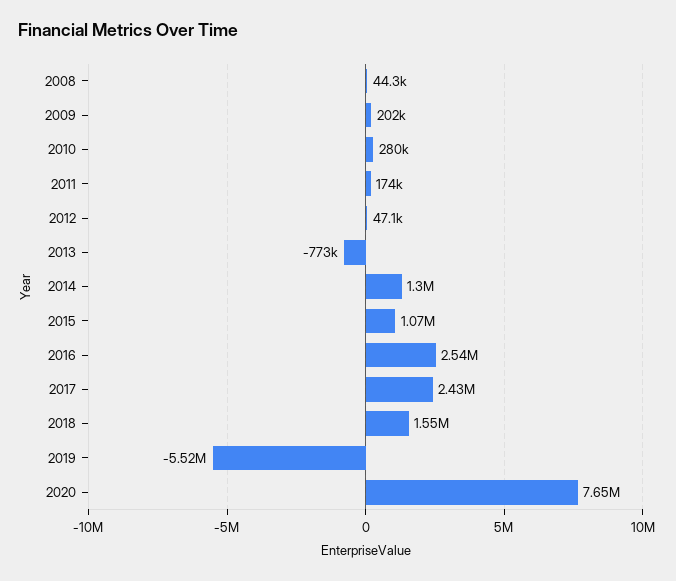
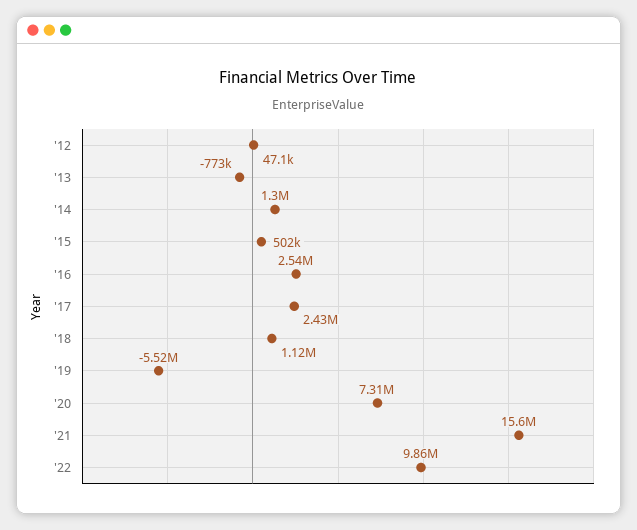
2008: 44300 -> none
2009: 202000 -> none
2010: 280000 -> none
2011: 174000 -> none
2015: 1070000 -> 502000
2018: 1550000 -> 1120000
2020: 7650000 -> 7310000
'21: none -> 15600000
'22: none -> 9860000

